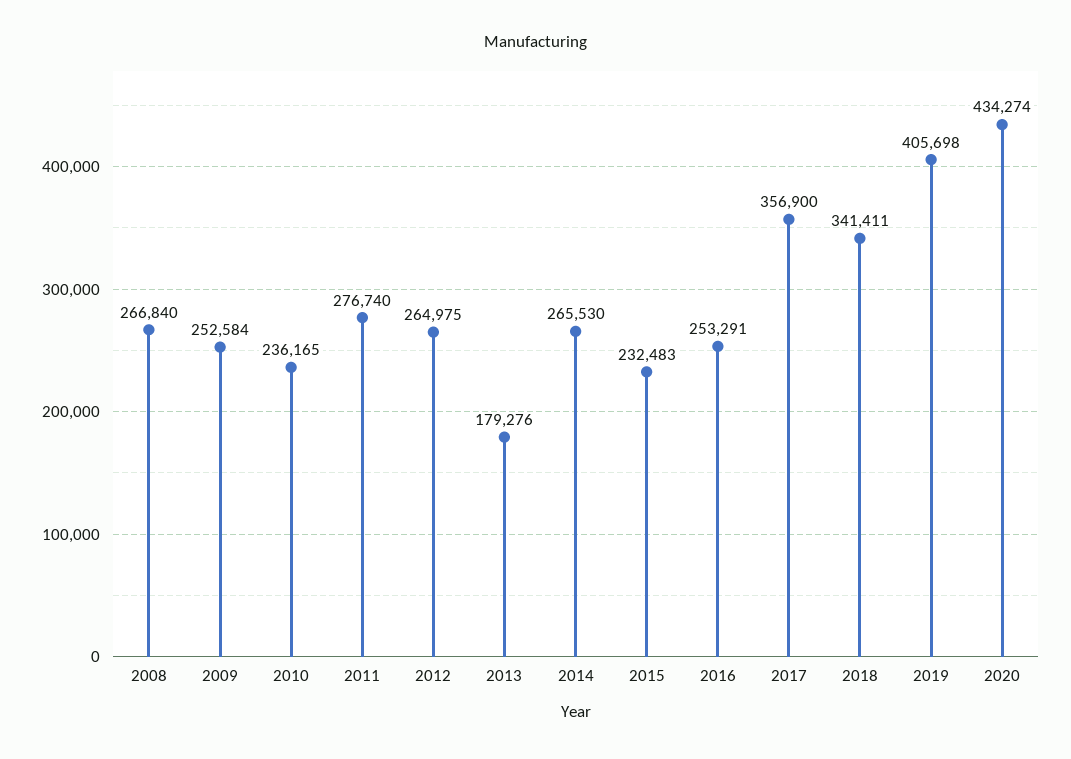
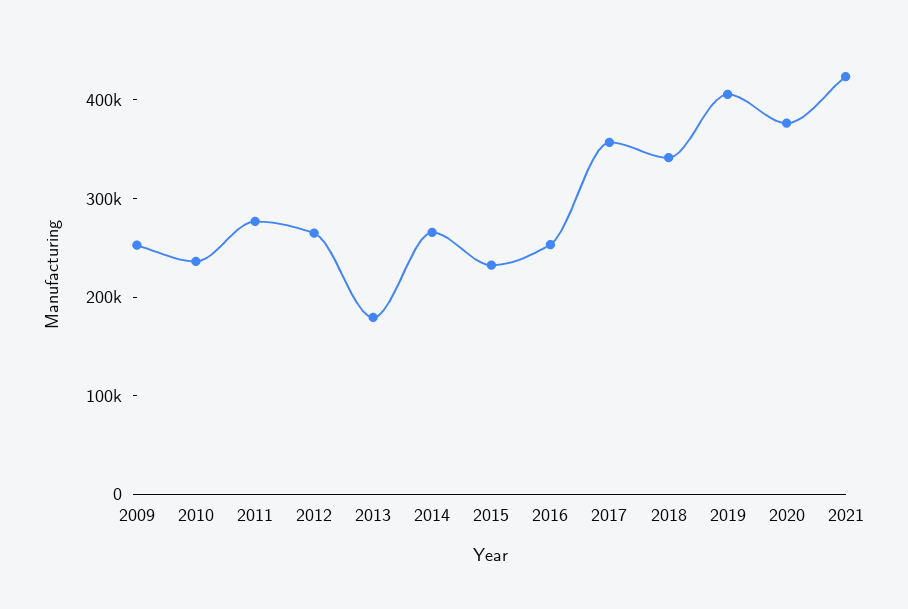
2008: 266840 -> none
2020: 434274 -> 380000
2021: none -> 420000

